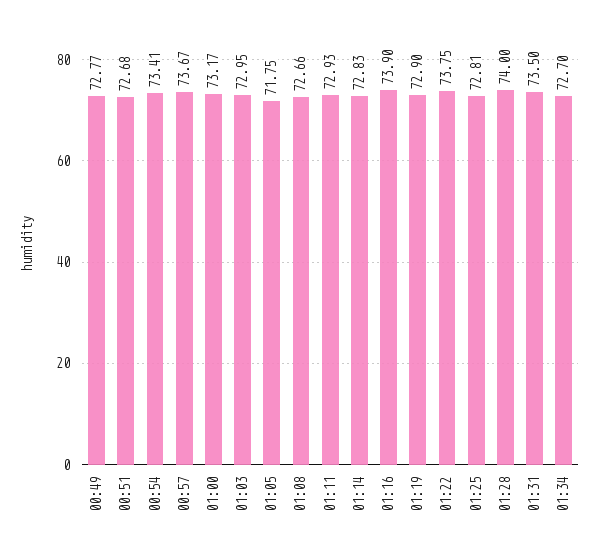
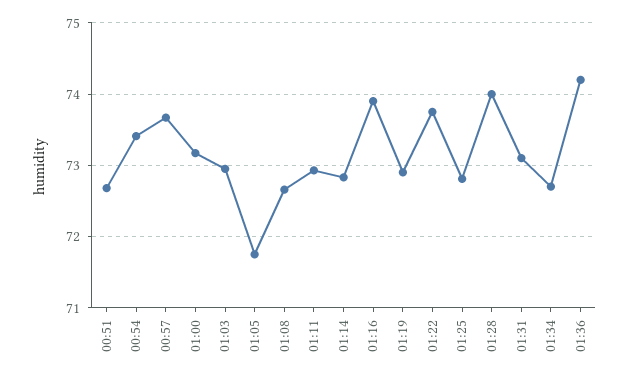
00:49: 72.77 -> none
01:31: 73.5 -> 73.1
01:36: none -> 74.2

